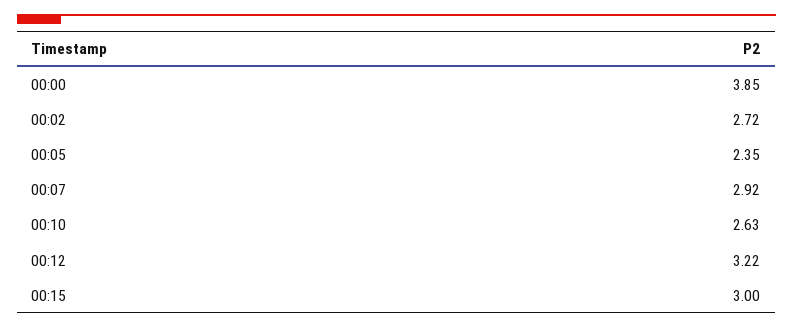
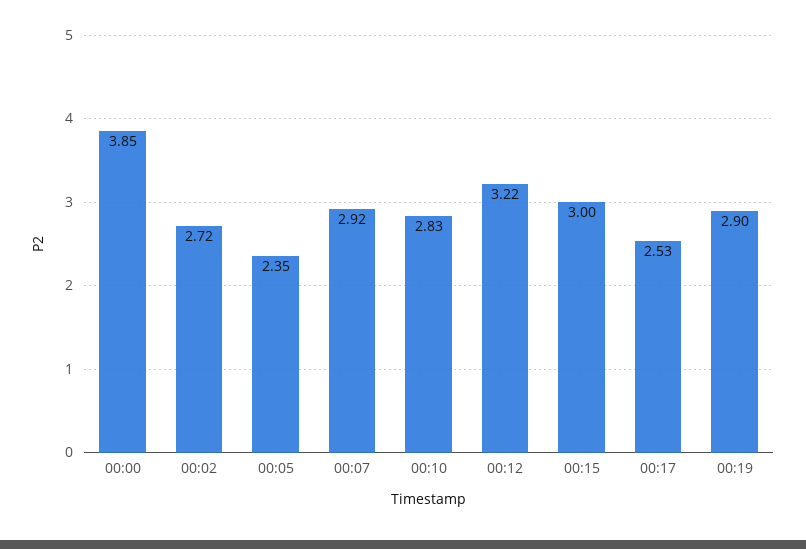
00:10: 2.63 -> 2.83
00:17: none -> 2.53
00:19: none -> 2.9

